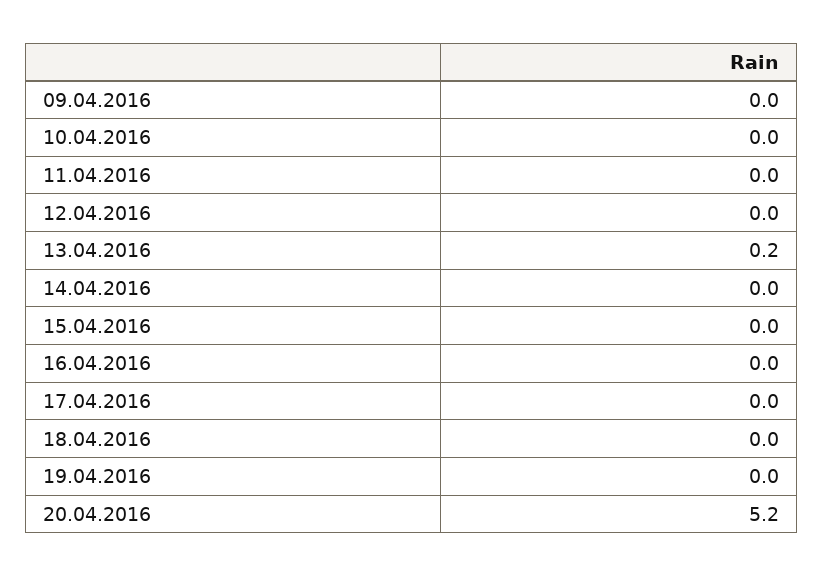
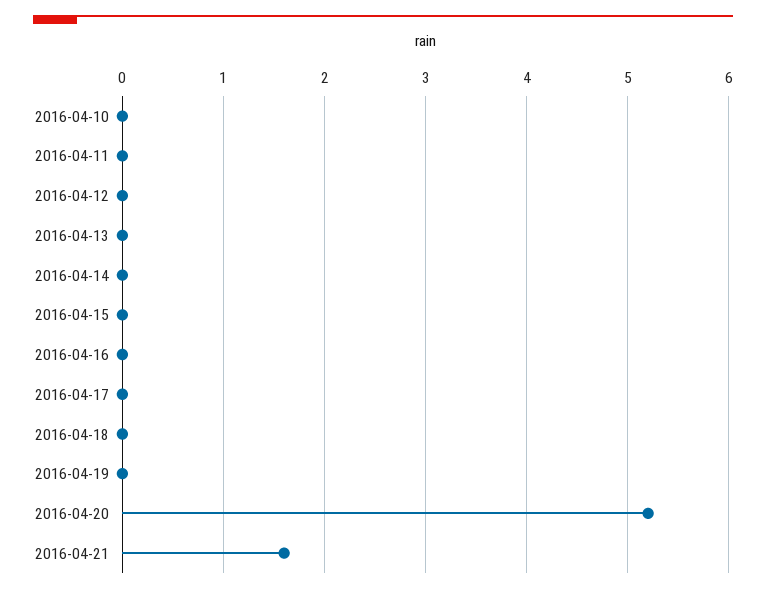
09.04.2016: 0 -> none
13.04.2016: 0.2 -> 0
2016-04-21: none -> 1.6

